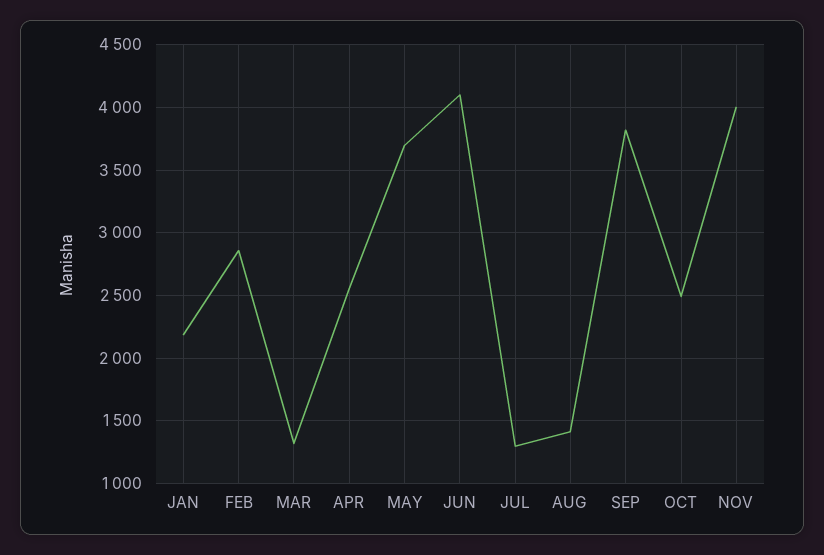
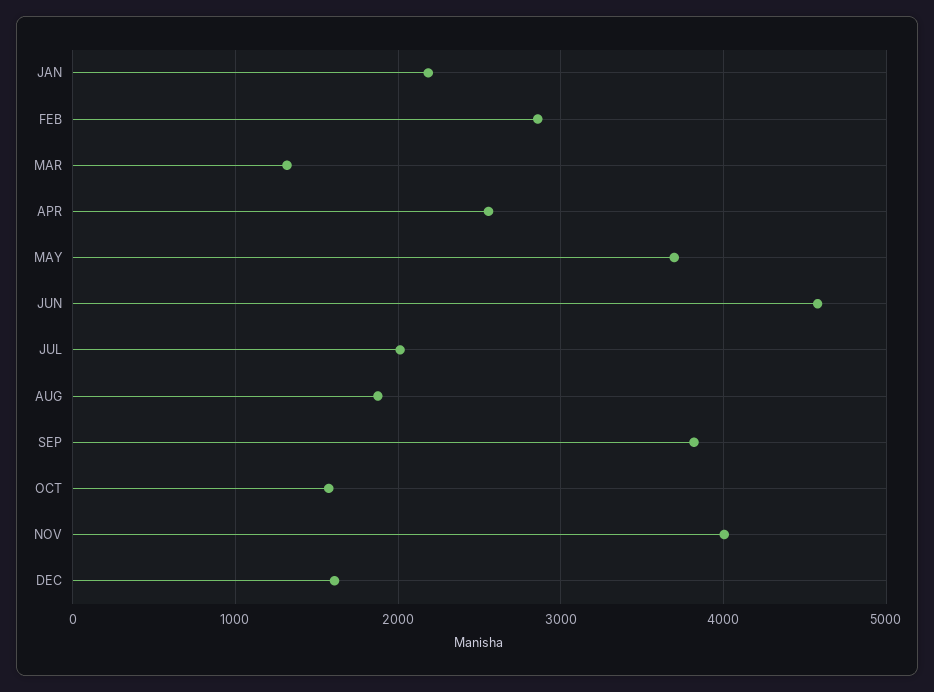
JUN: 4100 -> 4600
JUL: 1300 -> 2000
AUG: 1400 -> 1900
OCT: 2500 -> 1600
DEC: none -> 1600

